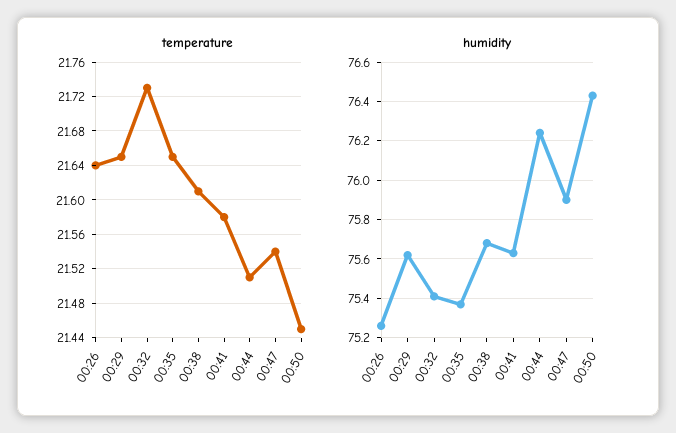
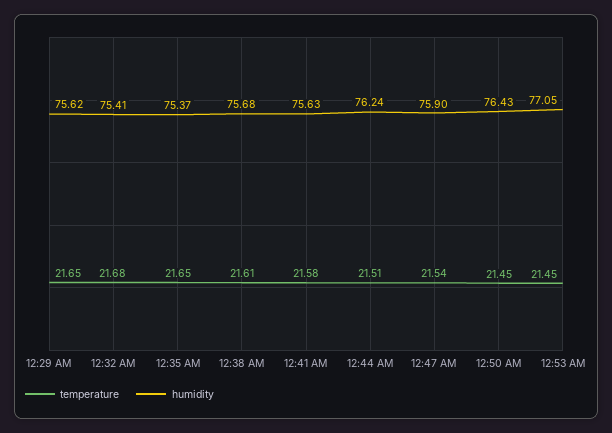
temperature, 00:26: 21.64 -> none
temperature, 00:32: 21.73 -> 21.68
humidity, 00:26: 75.25 -> none
temperature, 12:53 AM: none -> 21.45
humidity, 12:53 AM: none -> 77.05

